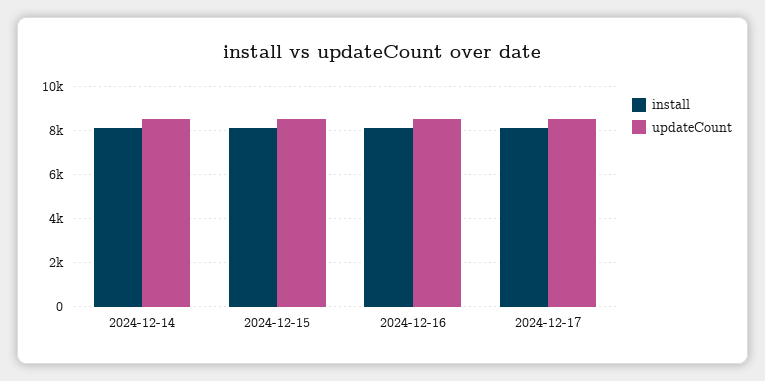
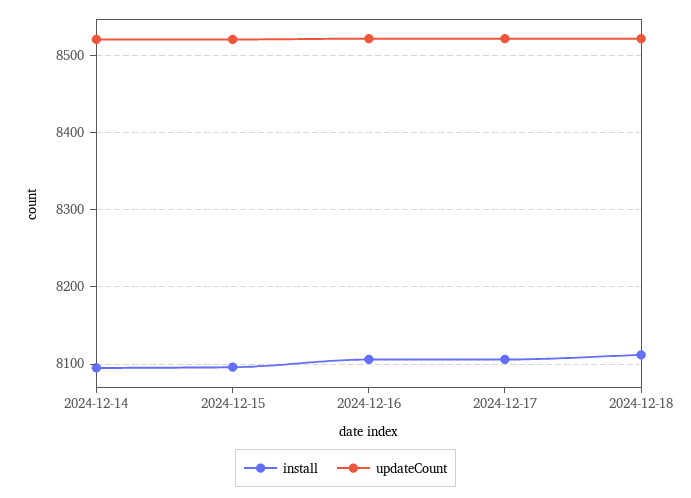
install, 2024-12-18: none -> 8110
updateCount, 2024-12-18: none -> 8520

